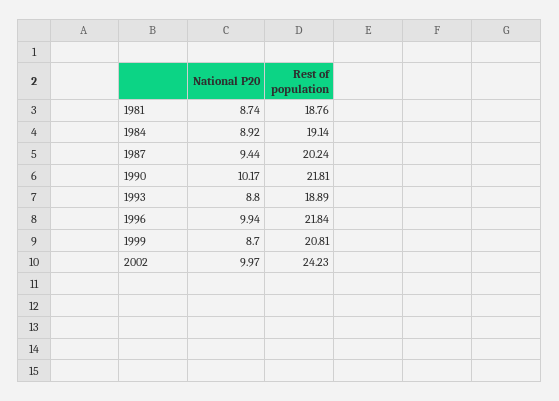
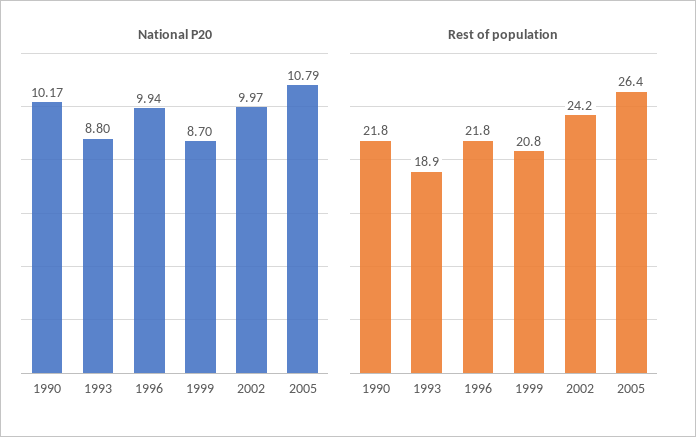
National P20, 1981: 8.74 -> none
Rest of population, 1981: 18.76 -> none
National P20, 1984: 8.92 -> none
Rest of population, 1984: 19.14 -> none
National P20, 1987: 9.44 -> none
Rest of population, 1987: 20.24 -> none
National P20, 2005: none -> 10.79
Rest of population, 2005: none -> 26.4

